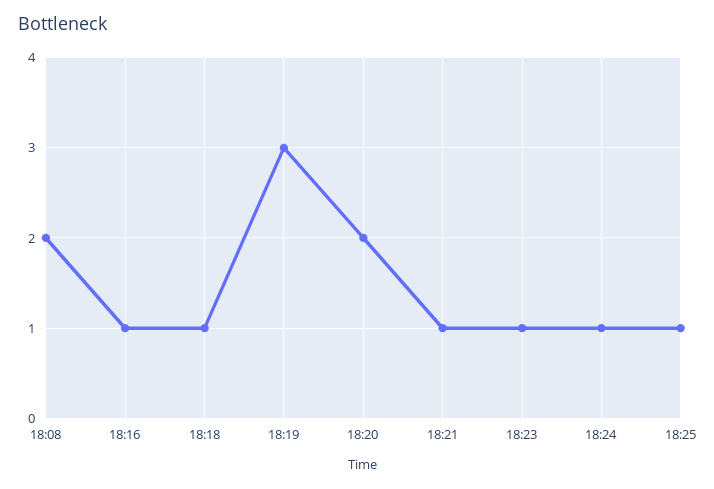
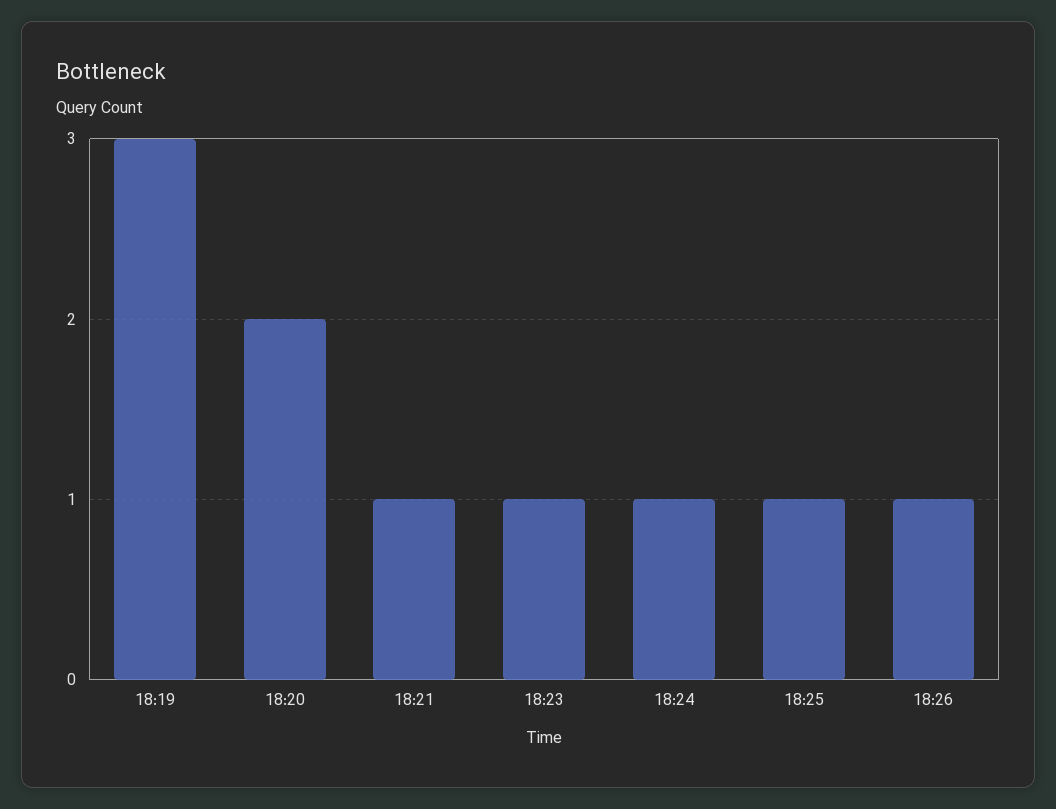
18:08: 2 -> none
18:16: 1 -> none
18:18: 1 -> none
18:26: none -> 1

